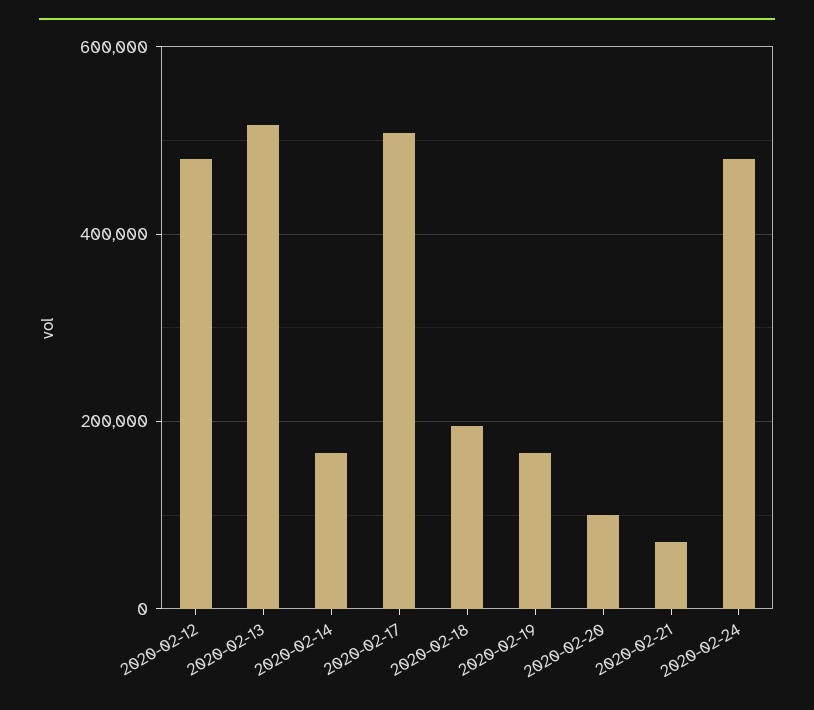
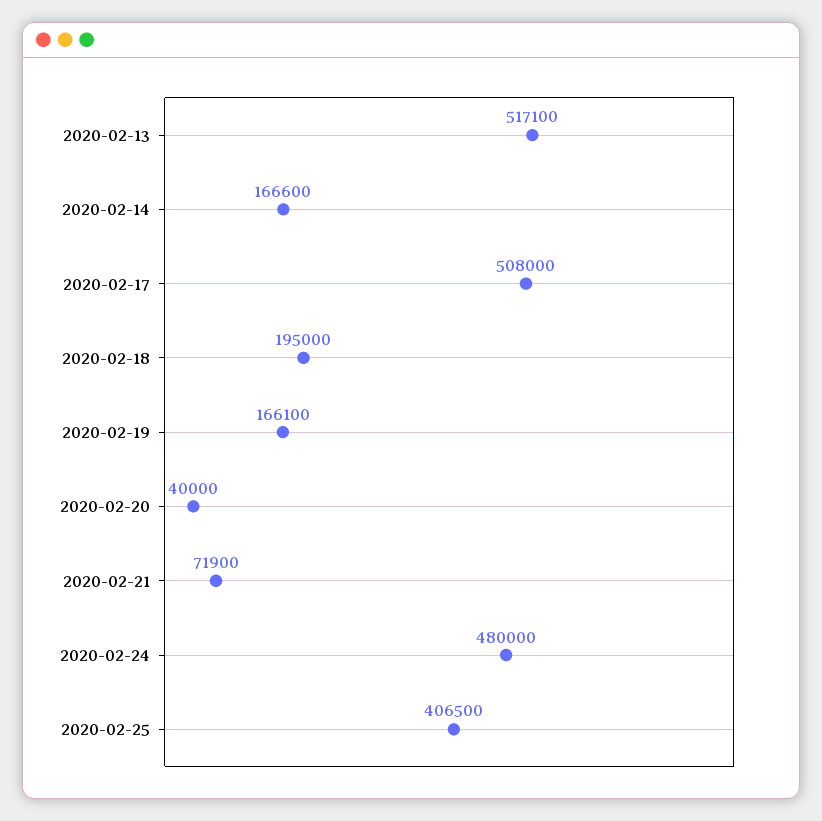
2020-02-12: 480000 -> none
2020-02-20: 100000 -> 40000
2020-02-25: none -> 406500

